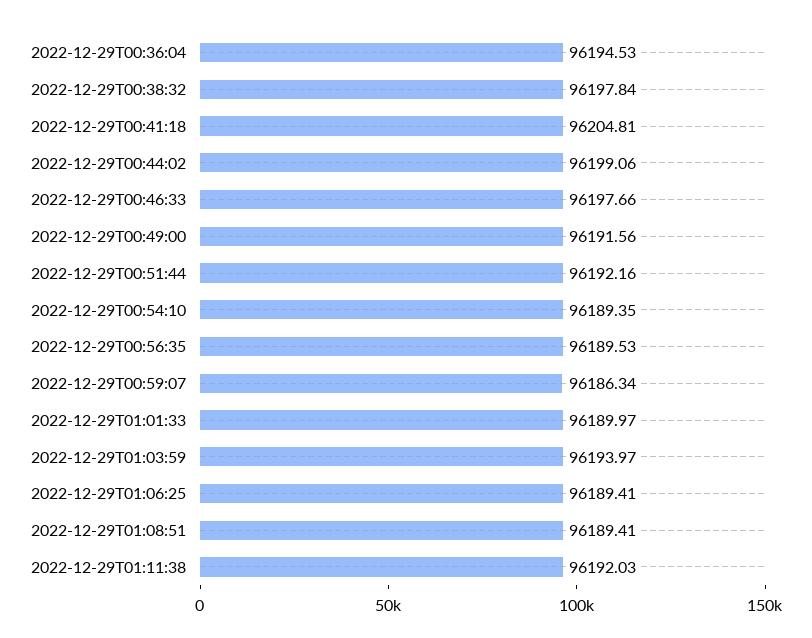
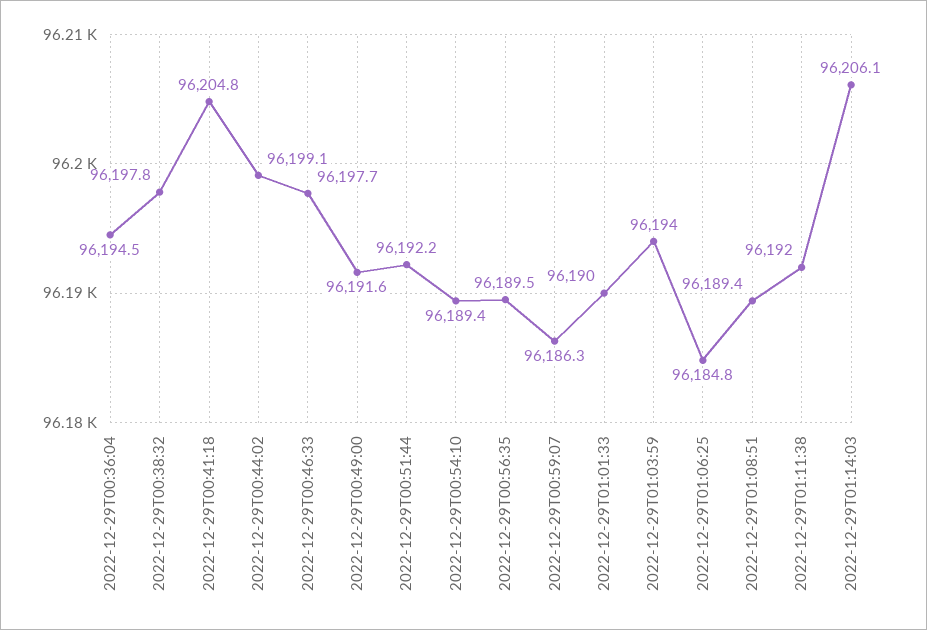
2022-12-29T01:06:25: 96189.41 -> 96184.8
2022-12-29T01:14:03: none -> 96206.1

